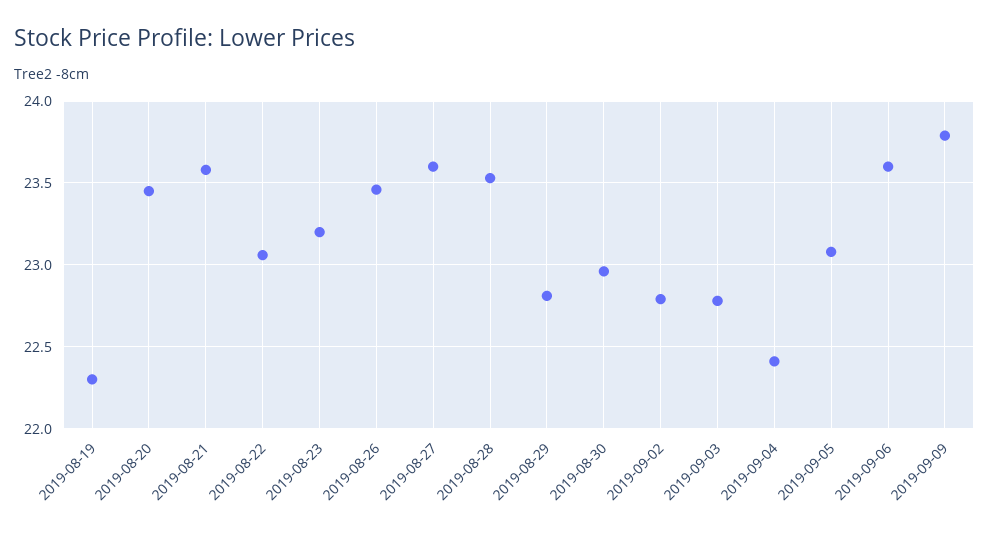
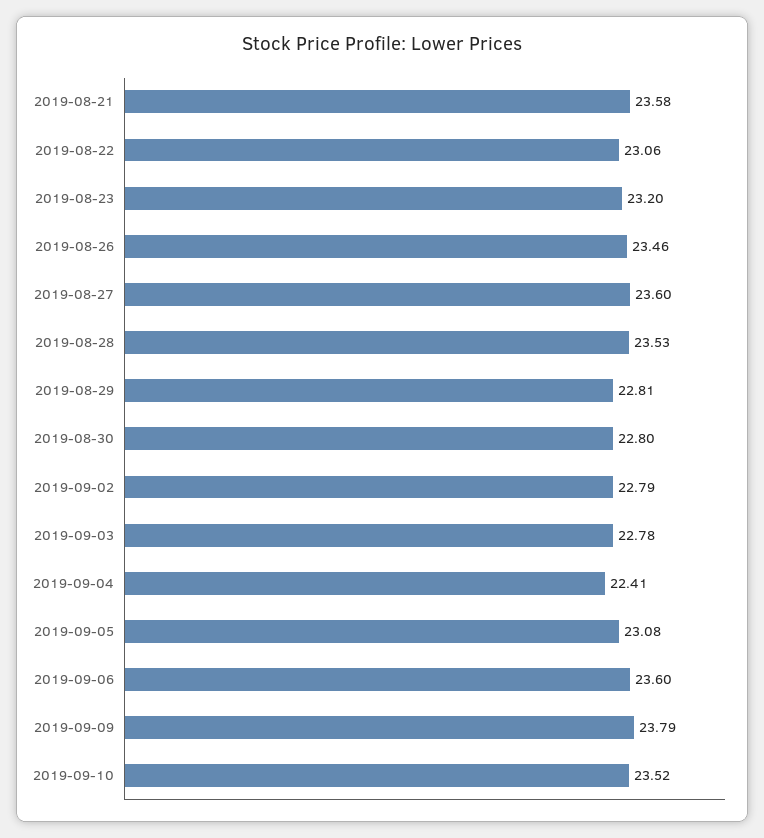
2019-08-19: 22.3 -> none
2019-08-20: 23.45 -> none
2019-08-30: 22.95 -> 22.8
2019-09-10: none -> 23.52

